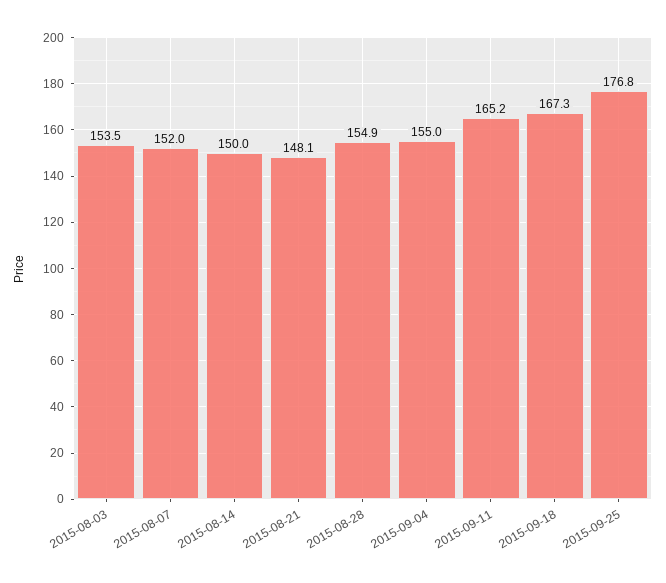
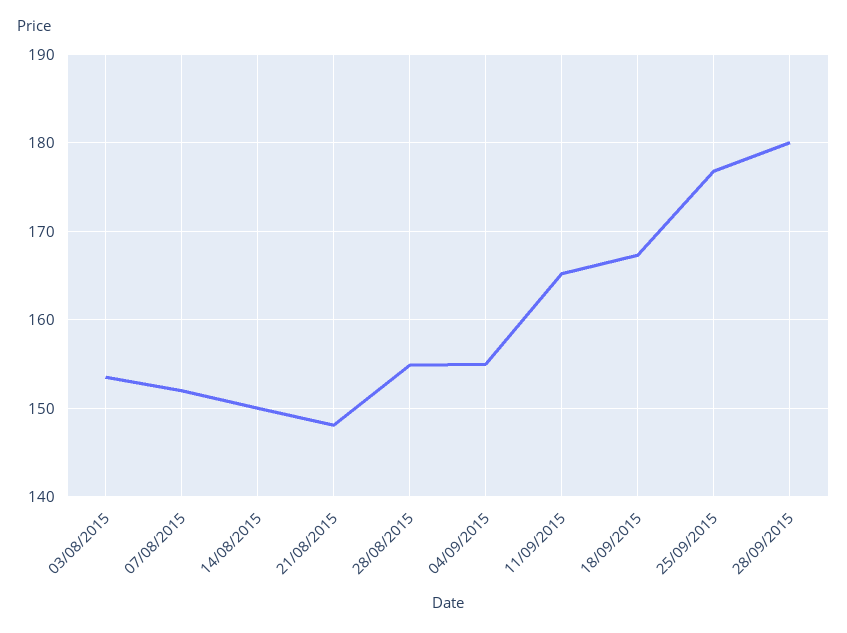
28/09/2015: none -> 180

